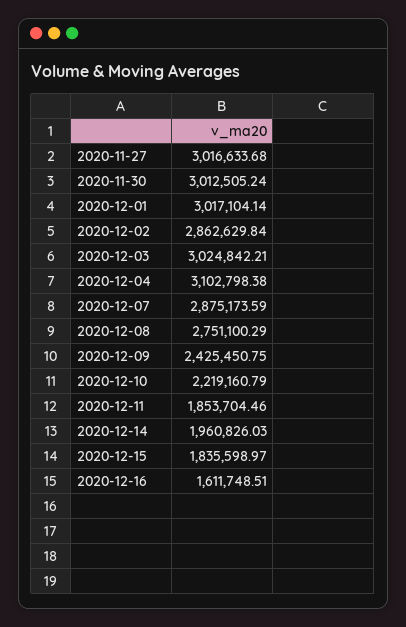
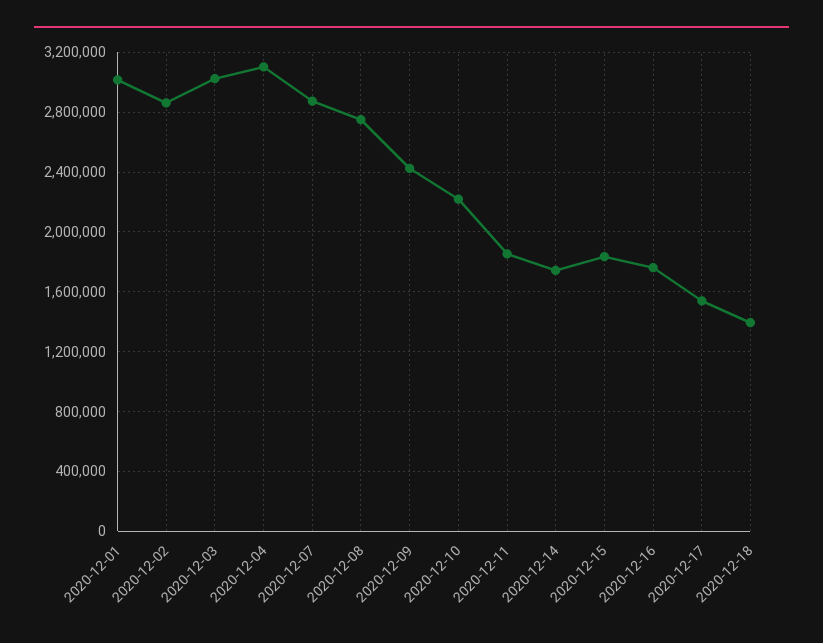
2020-11-27: 3016633.68 -> none
2020-11-30: 3012505.24 -> none
2020-12-14: 1960826.03 -> 1750000
2020-12-16: 1611748.51 -> 1750000
2020-12-17: none -> 1550000
2020-12-18: none -> 1400000

